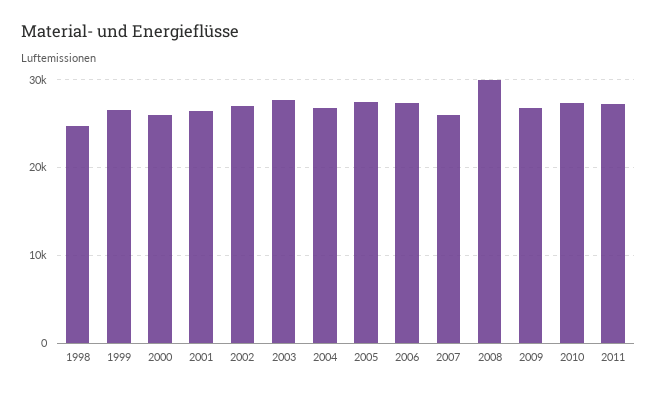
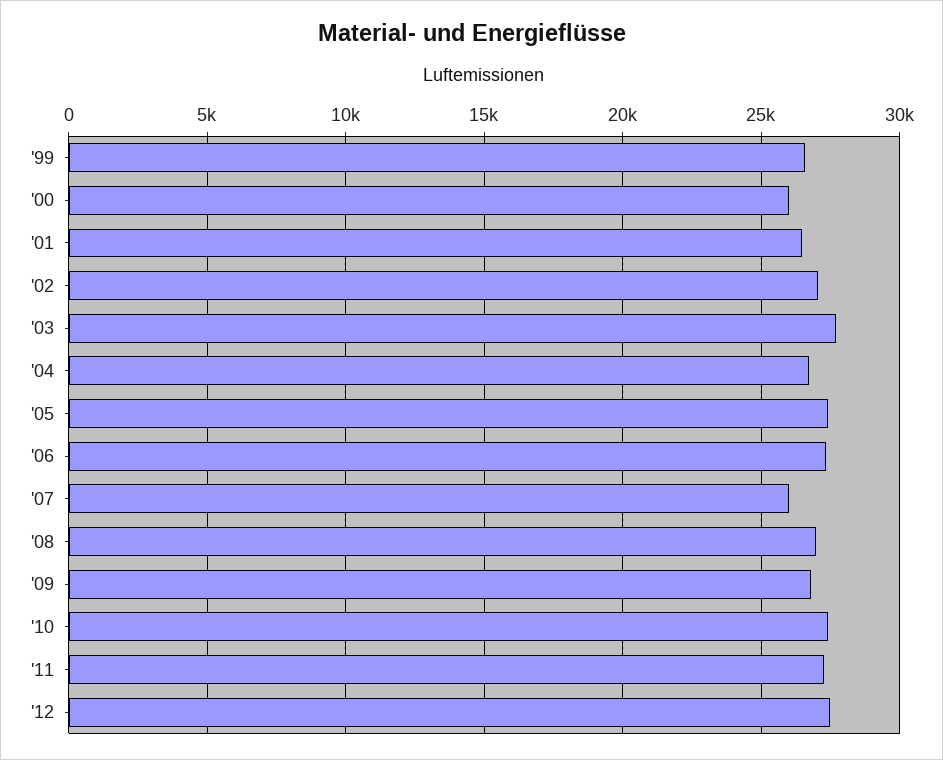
1998: 25000 -> none
2008: 30000 -> 27000
'12: none -> 27500

